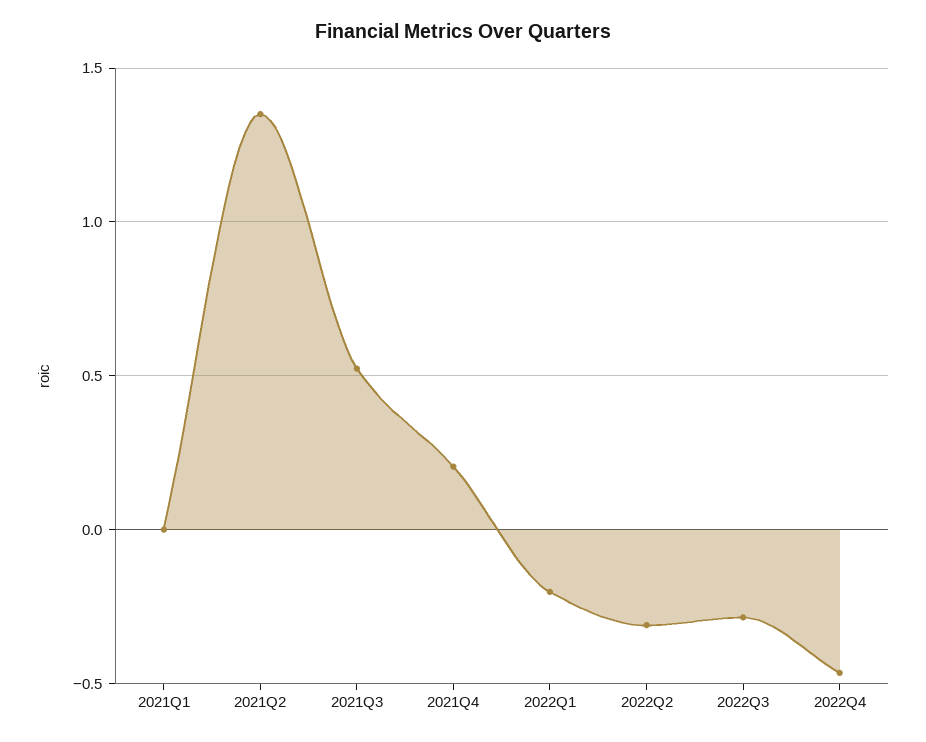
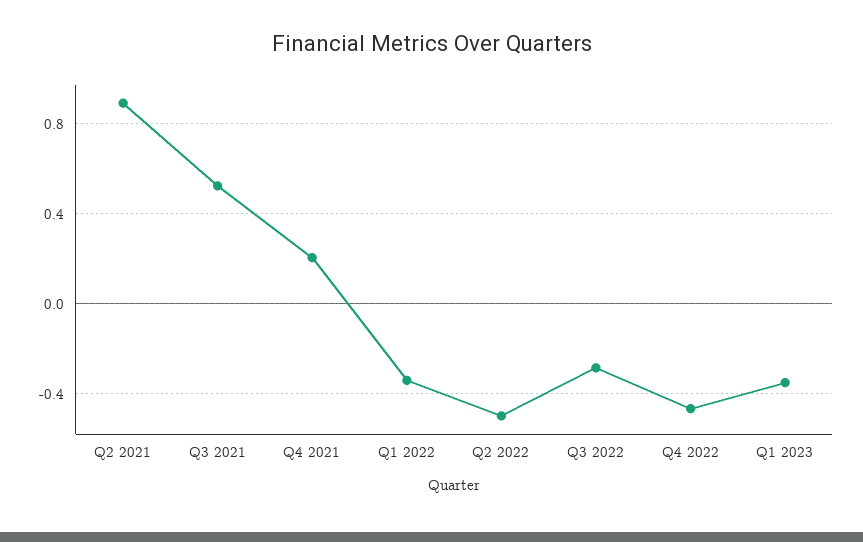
2021Q1: 0 -> none
2021Q2: 1.35 -> 0.9
2022Q1: -0.2 -> -0.35
2022Q2: -0.3 -> -0.5
Q1 2023: none -> -0.35

